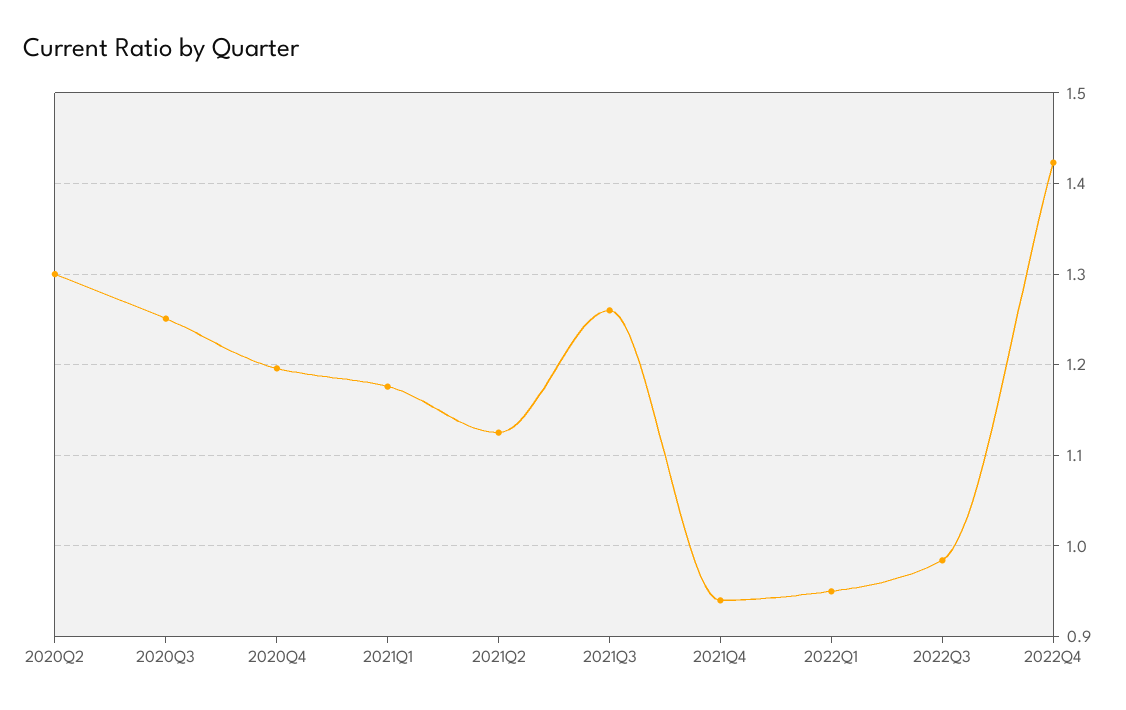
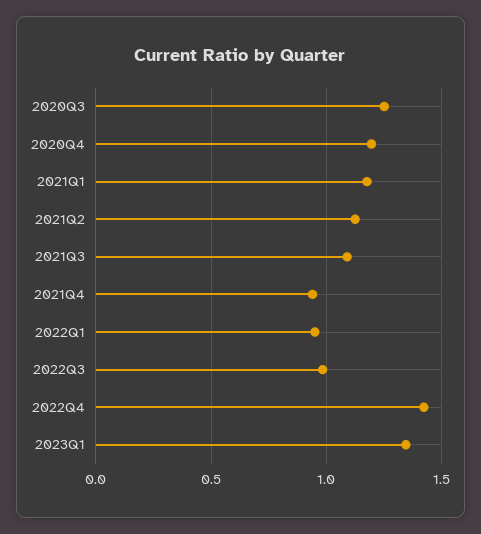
2020Q2: 1.3 -> none
2021Q3: 1.26 -> 1.1
2023Q1: none -> 1.35

